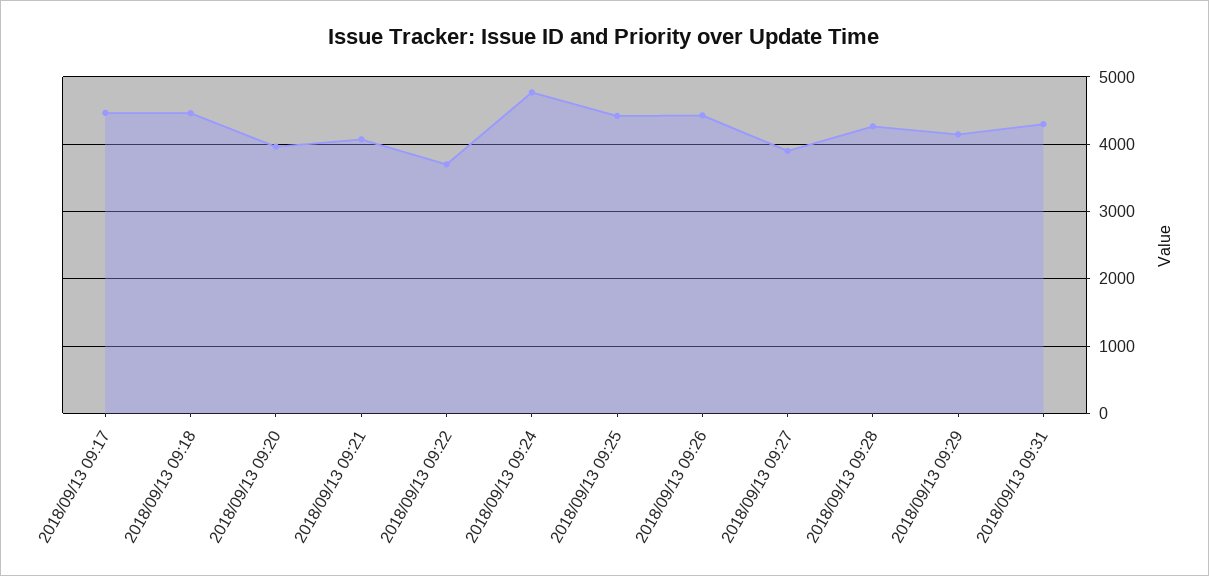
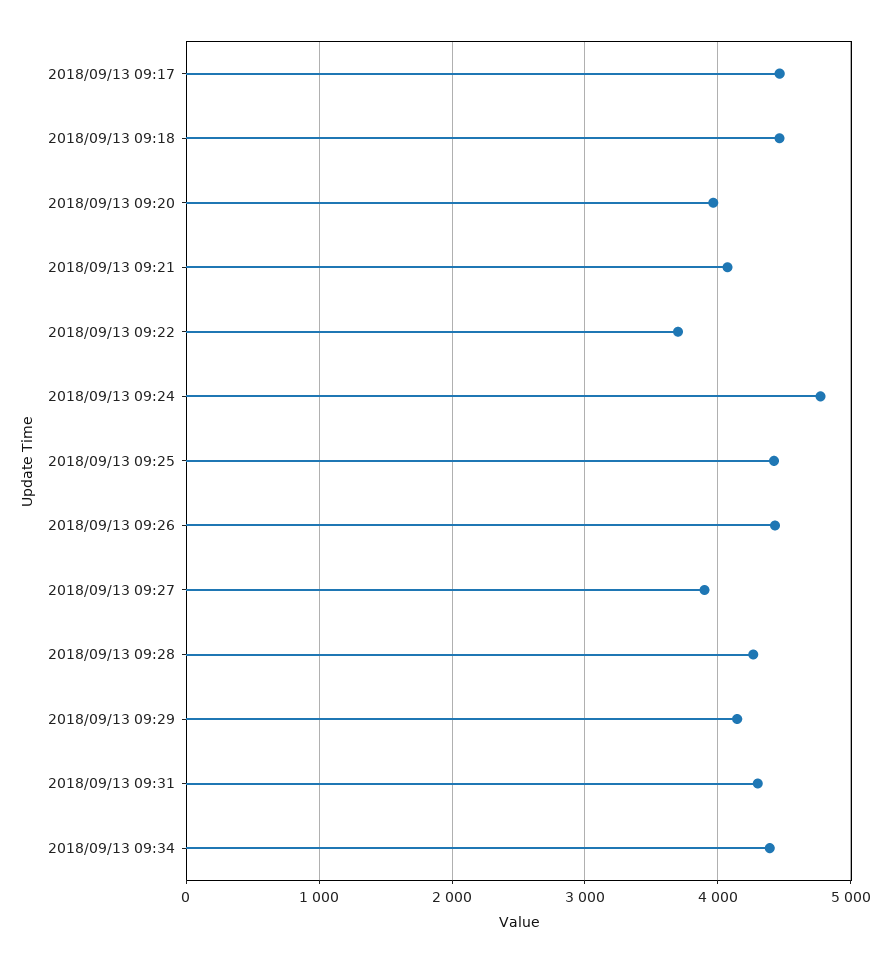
2018/09/13 09:34: none -> 4400

